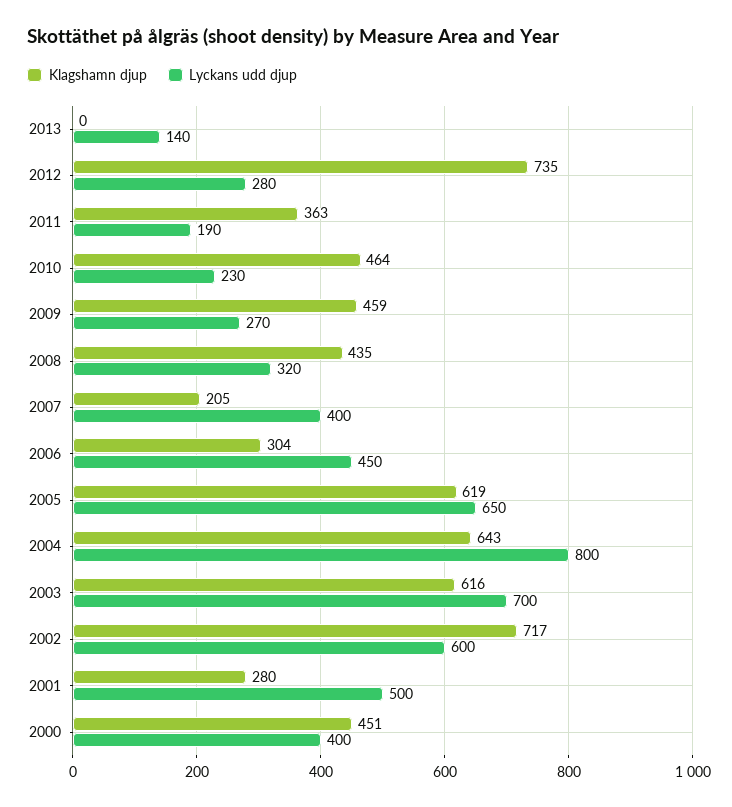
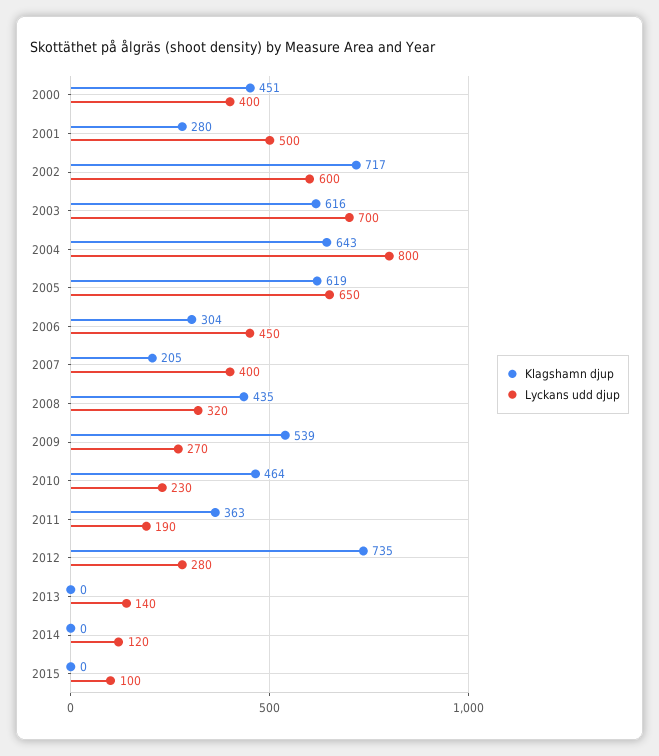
Klagshamn djup, 2009: 459 -> 539
Klagshamn djup, 2014: none -> 0
Lyckans udd djup, 2014: none -> 120
Klagshamn djup, 2015: none -> 0
Lyckans udd djup, 2015: none -> 100

